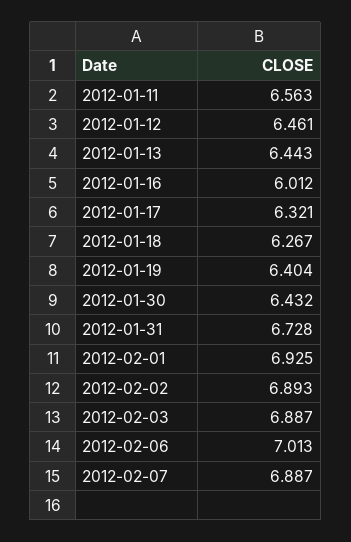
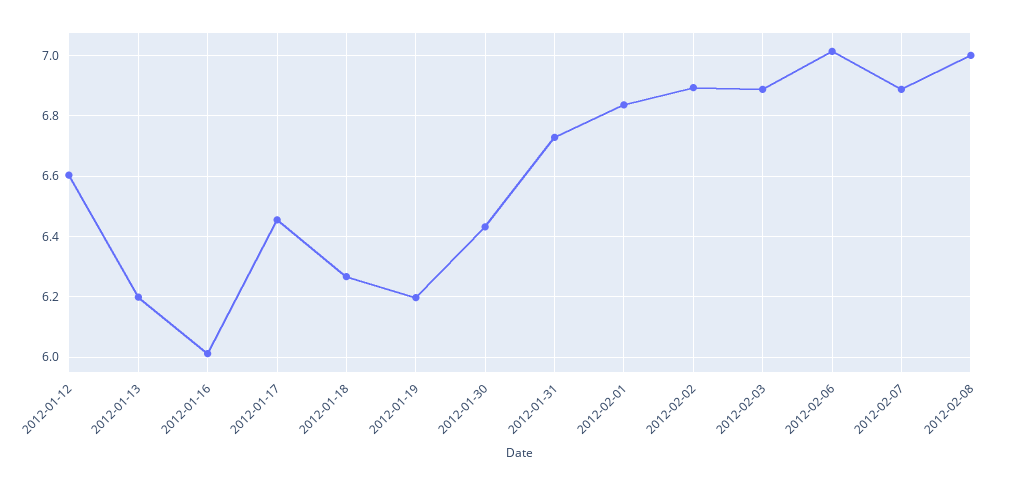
2012-01-11: 6.563 -> none
2012-01-12: 6.461 -> 6.6
2012-01-13: 6.443 -> 6.2
2012-01-17: 6.321 -> 6.46
2012-01-19: 6.404 -> 6.2
2012-02-01: 6.925 -> 6.84
2012-02-08: none -> 7

